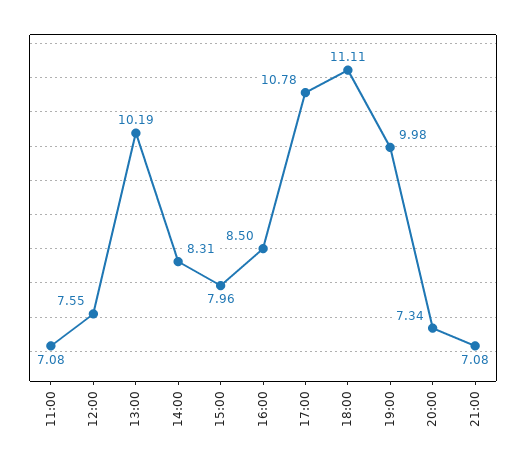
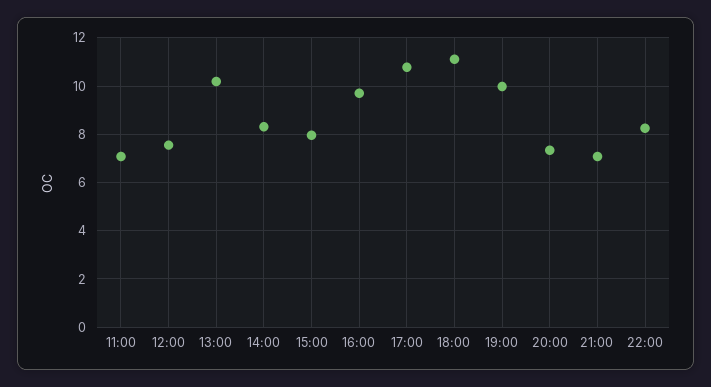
16:00: 8.5 -> 9.75
22:00: none -> 8.25

